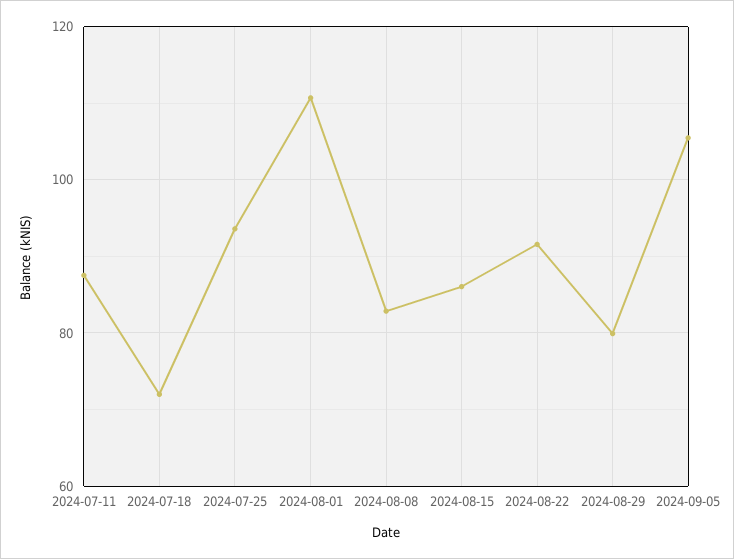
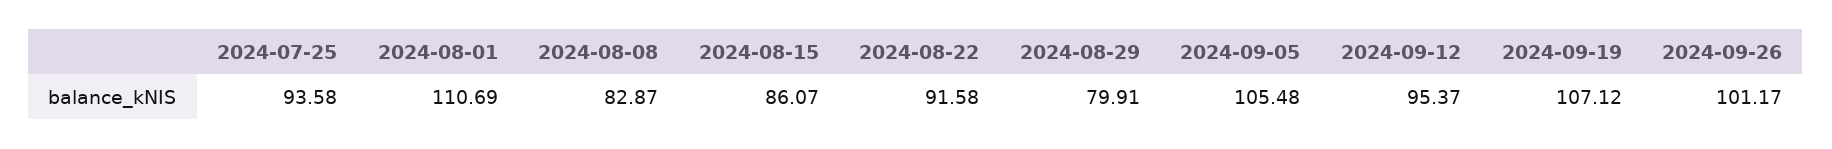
2024-07-11: 88 -> none
2024-07-18: 72 -> none
2024-09-12: none -> 95.37
2024-09-19: none -> 107.12
2024-09-26: none -> 101.17

